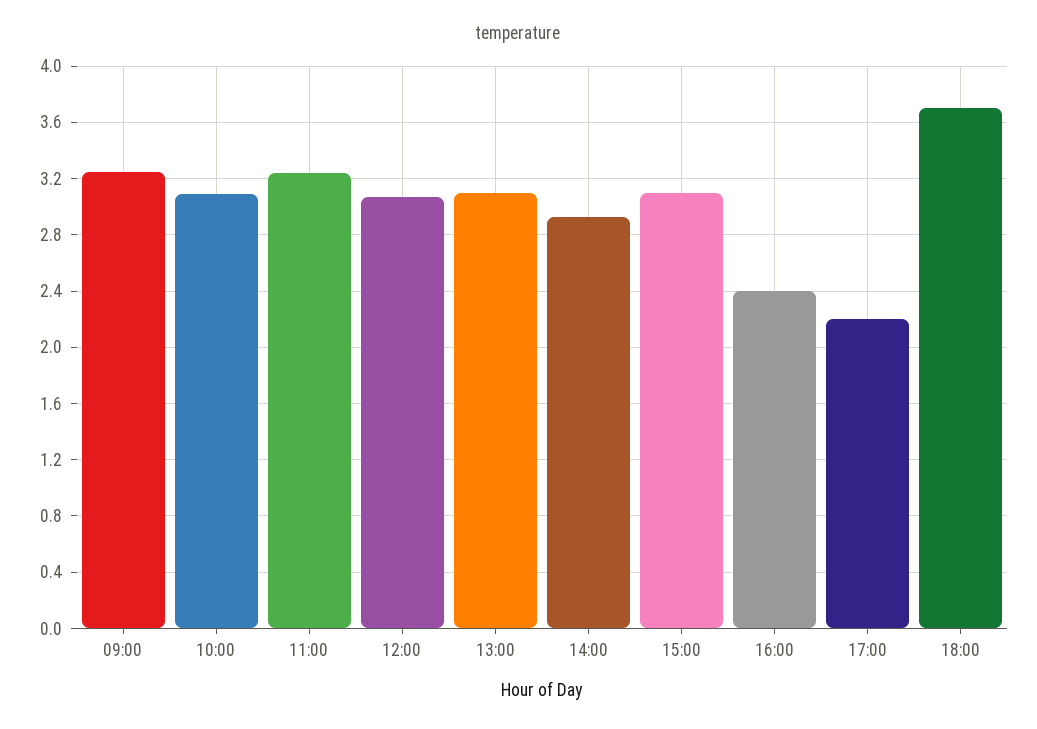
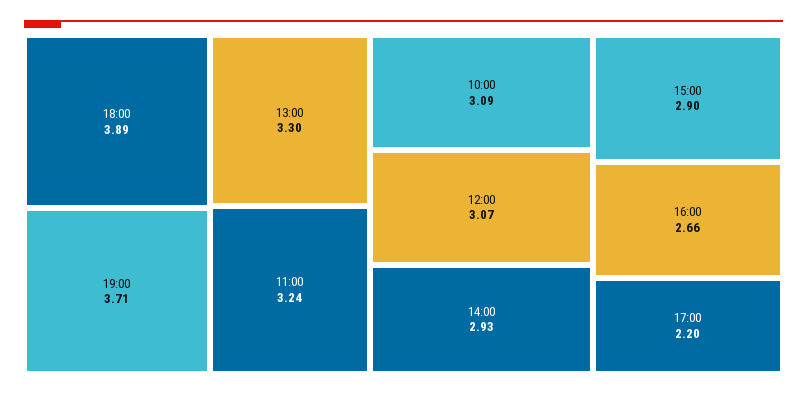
09:00: 3.25 -> none
13:00: 3.1 -> 3.3
15:00: 3.1 -> 2.9
16:00: 2.4 -> 2.66
18:00: 3.7 -> 3.89
19:00: none -> 3.71

